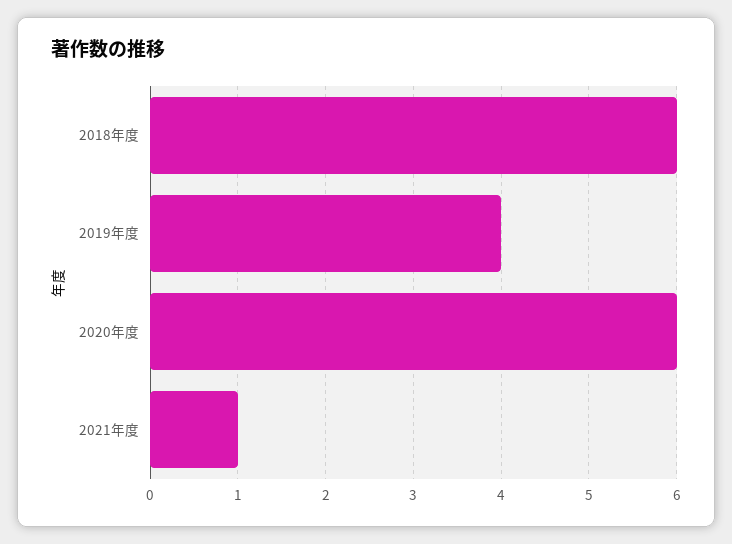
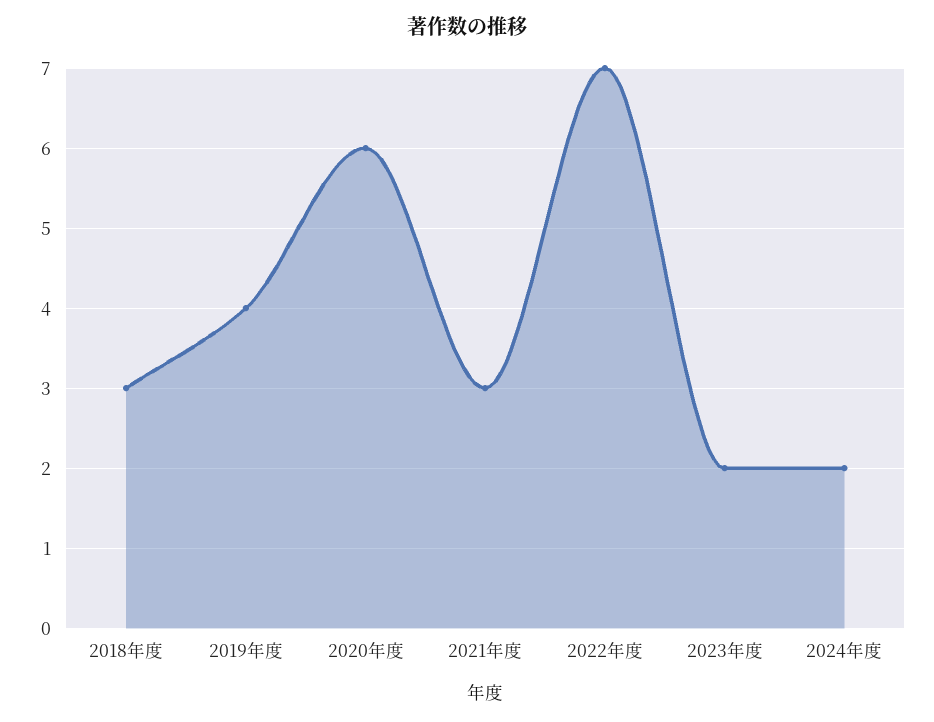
2018年度: 6 -> 3
2021年度: 1 -> 3
2022年度: none -> 7
2023年度: none -> 2
2024年度: none -> 2

